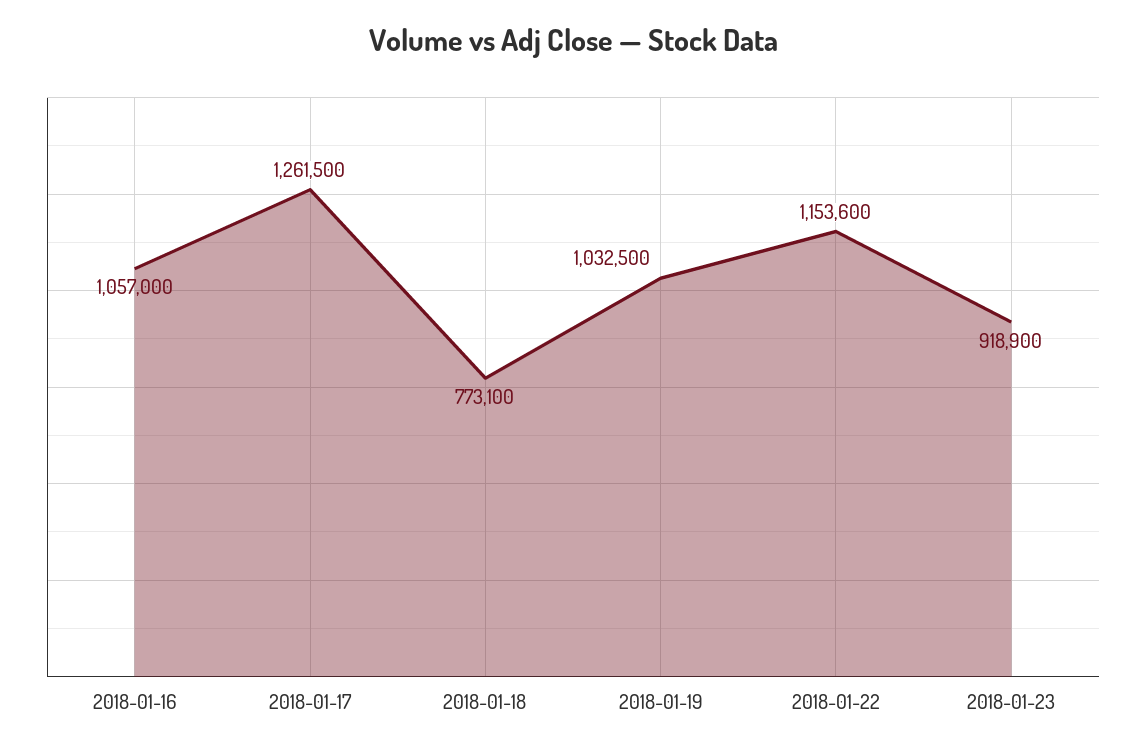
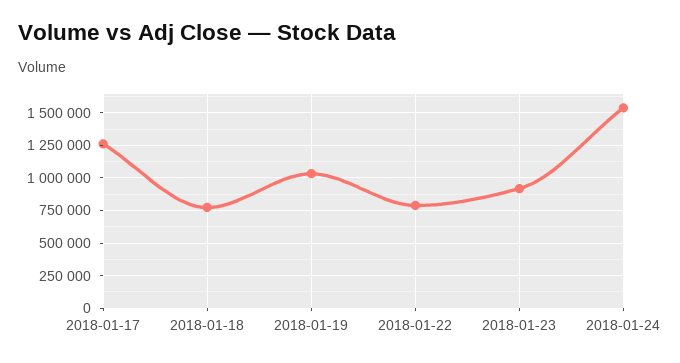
2018-01-16: 1057000 -> none
2018-01-22: 1153600 -> 800000
2018-01-24: none -> 1550000

